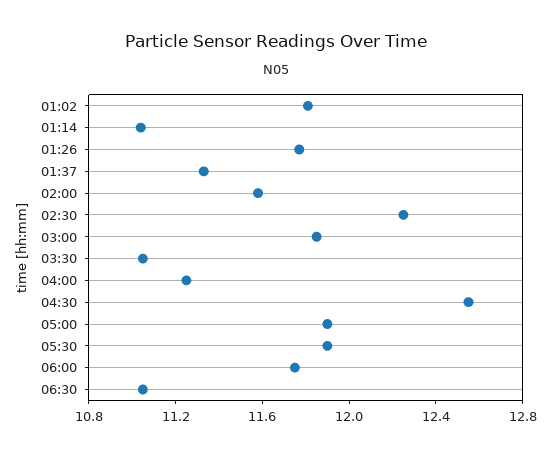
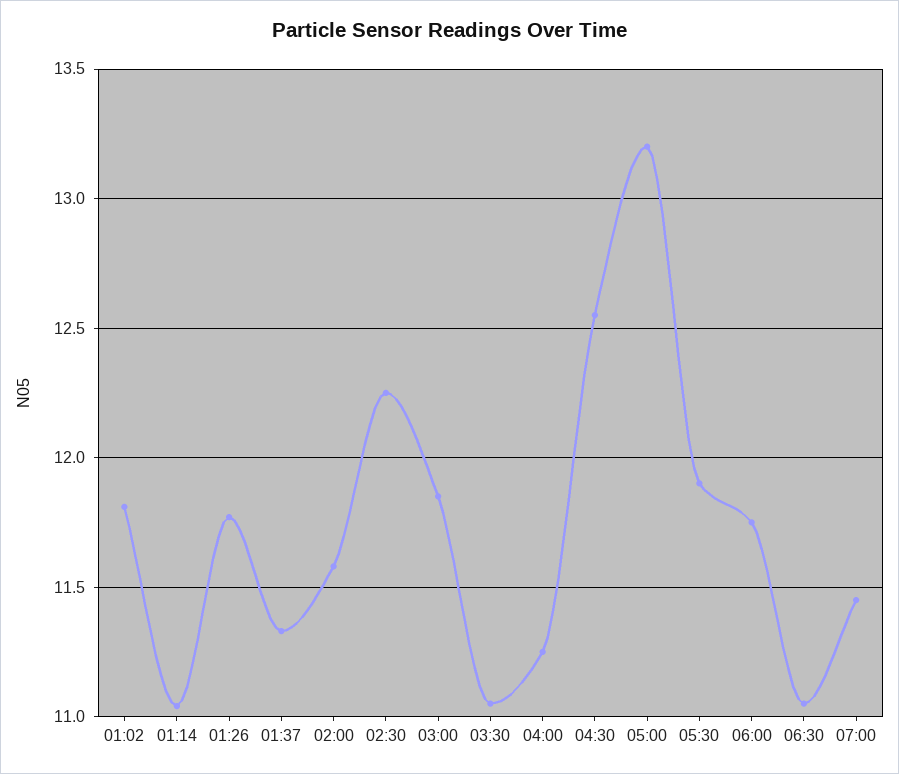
05:00: 11.9 -> 13.2
07:00: none -> 11.45

